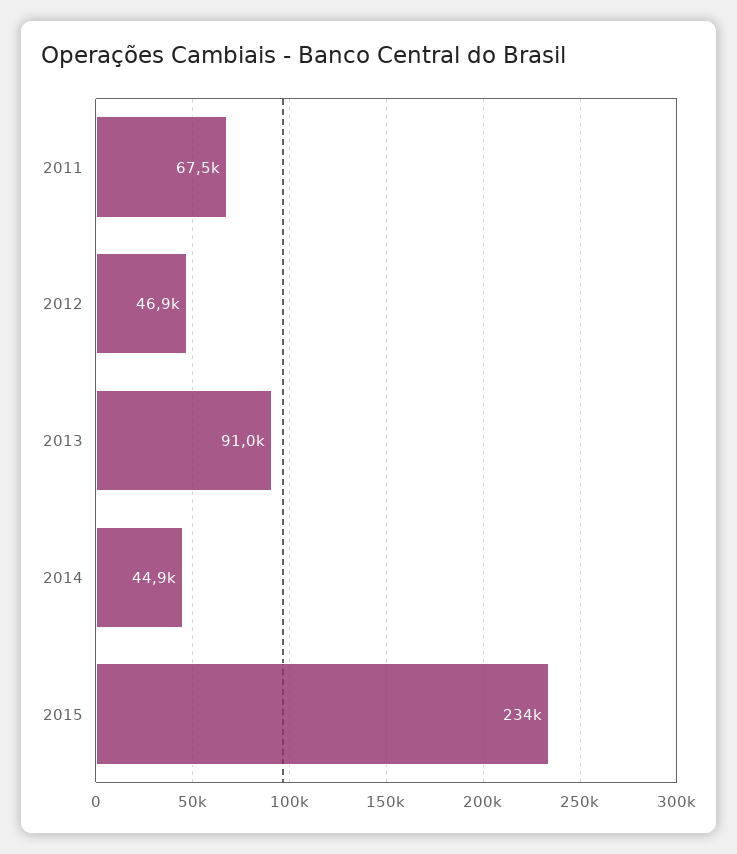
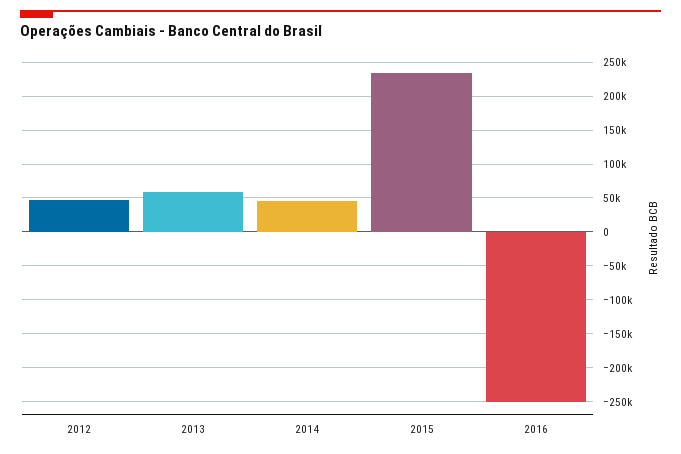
2011: 67500 -> none
2013: 91000 -> 60000
2016: none -> -250000

